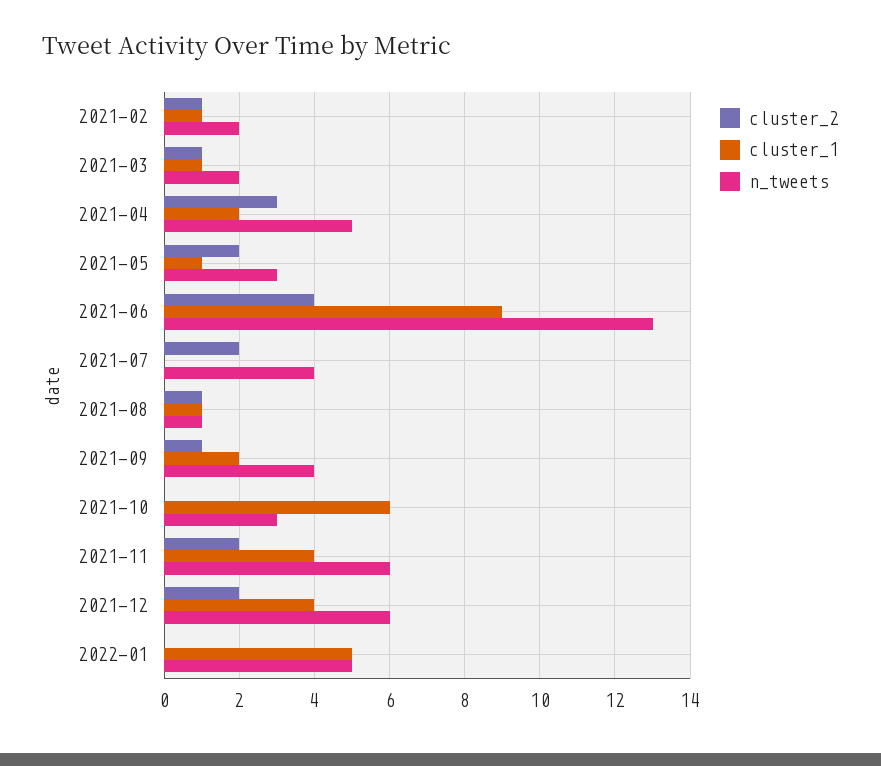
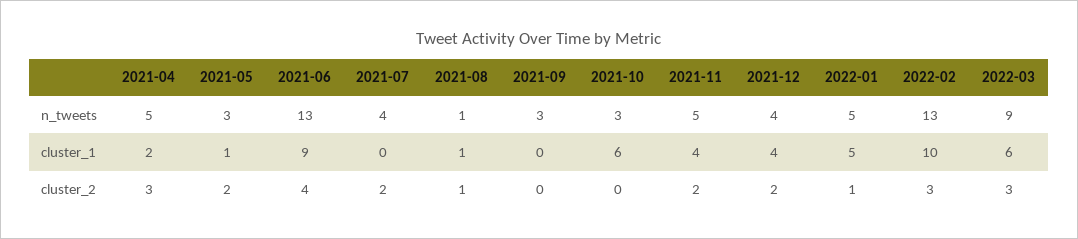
cluster_2, 2021-02: 1 -> none
cluster_1, 2021-02: 1 -> none
n_tweets, 2021-02: 2 -> none
cluster_2, 2021-03: 1 -> none
cluster_1, 2021-03: 1 -> none
n_tweets, 2021-03: 2 -> none
cluster_2, 2021-09: 1 -> 0
cluster_1, 2021-09: 2 -> 0
n_tweets, 2021-09: 4 -> 3
n_tweets, 2021-11: 6 -> 5
n_tweets, 2021-12: 6 -> 4
cluster_2, 2022-01: 0 -> 1
n_tweets, 2022-02: none -> 13
n_tweets, 2022-03: none -> 9
cluster_1, 2022-02: none -> 10
cluster_1, 2022-03: none -> 6
cluster_2, 2022-02: none -> 3
cluster_2, 2022-03: none -> 3

